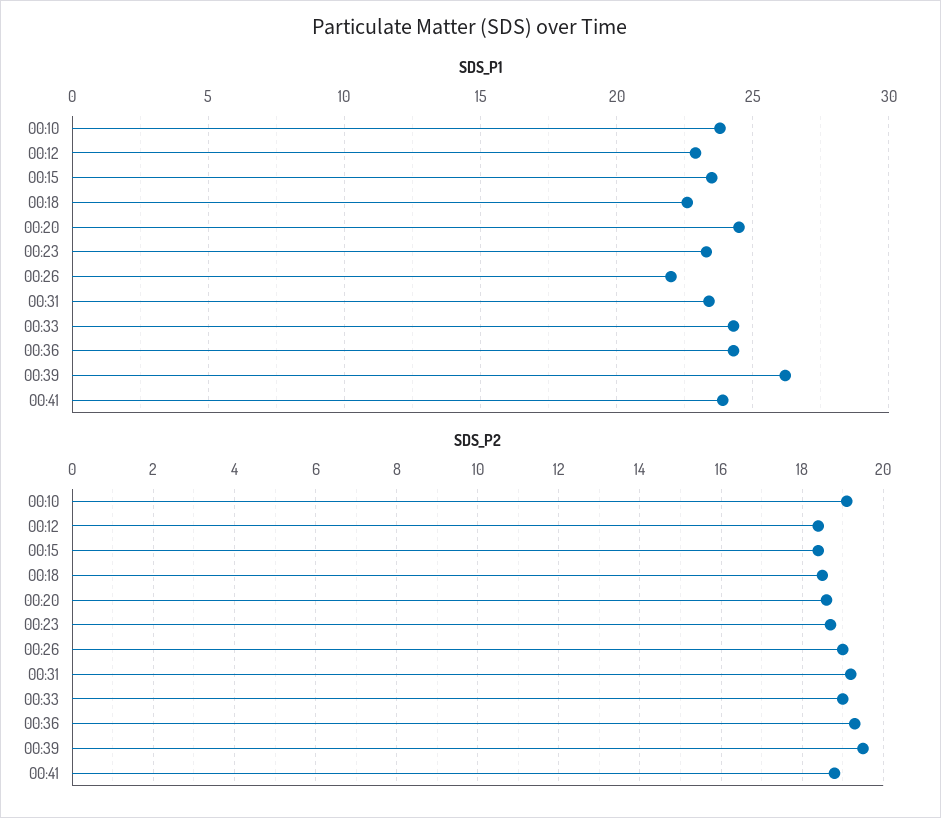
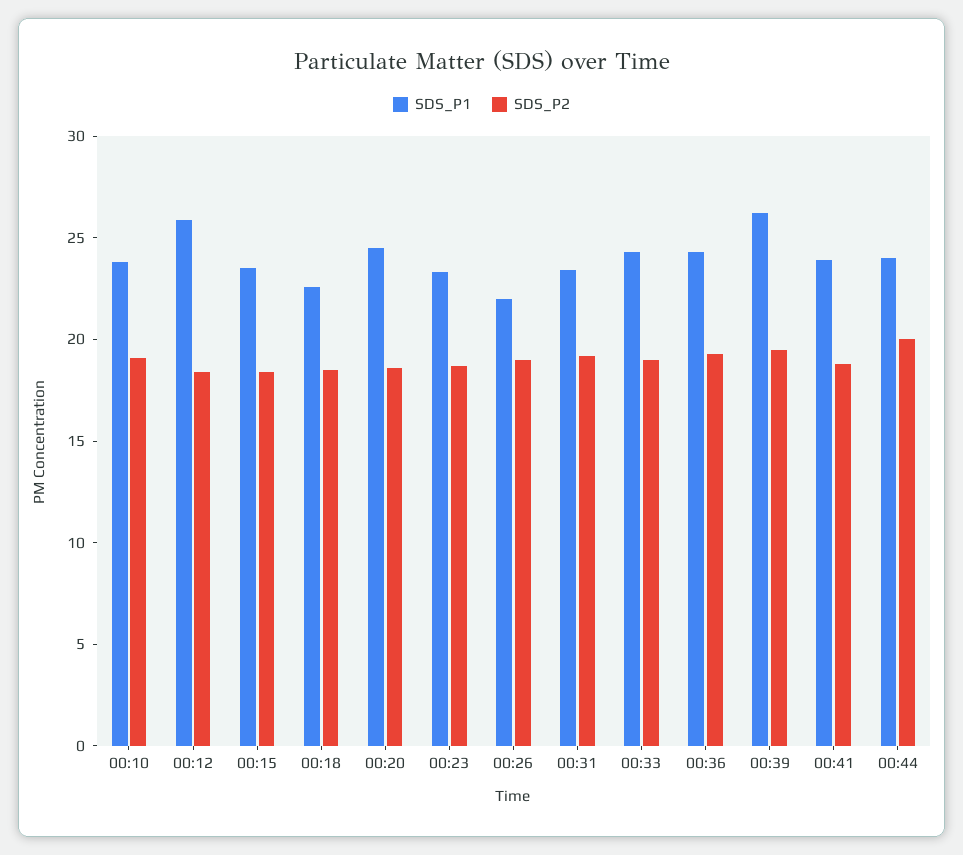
SDS_P1, 00:12: 23 -> 26
SDS_P1, 00:44: none -> 24
SDS_P2, 00:44: none -> 20

